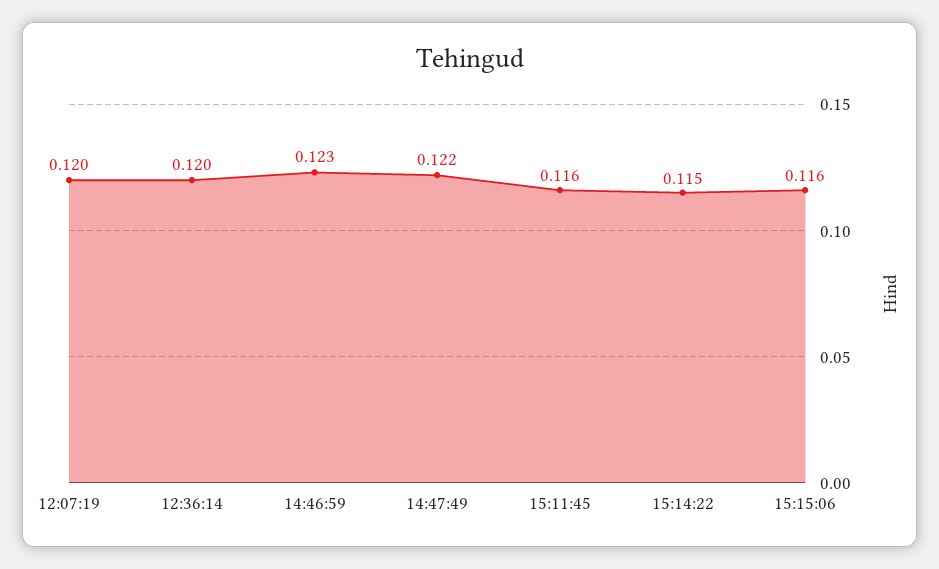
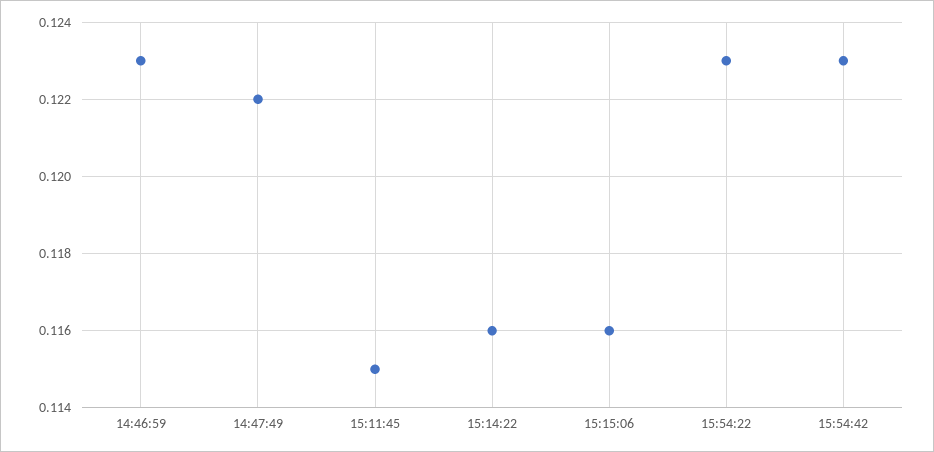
12:07:19: 0.12 -> none
12:36:14: 0.12 -> none
15:11:45: 0.116 -> 0.115
15:14:22: 0.115 -> 0.116
15:54:22: none -> 0.123
15:54:42: none -> 0.123

